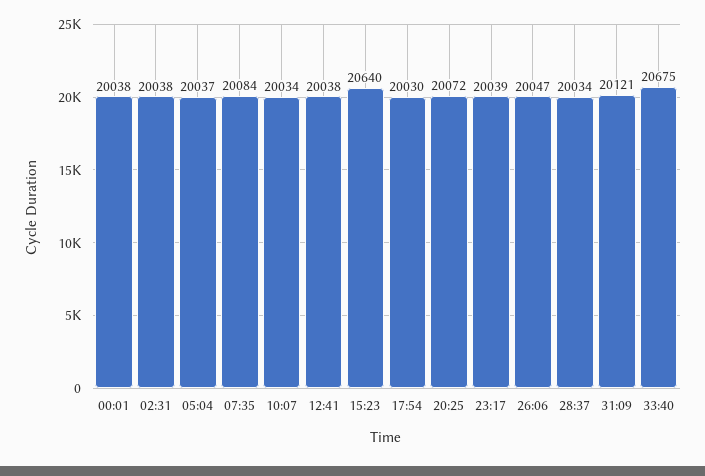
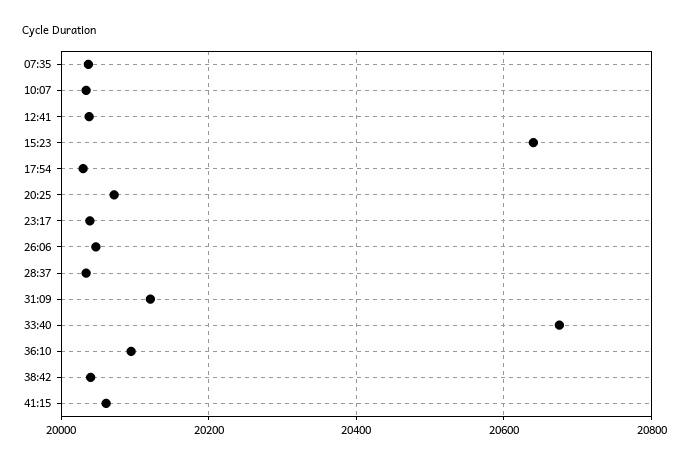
00:01: 20038 -> none
02:31: 20038 -> none
05:04: 20037 -> none
07:35: 20084 -> 20040
36:10: none -> 20100
38:42: none -> 20040
41:15: none -> 20060

